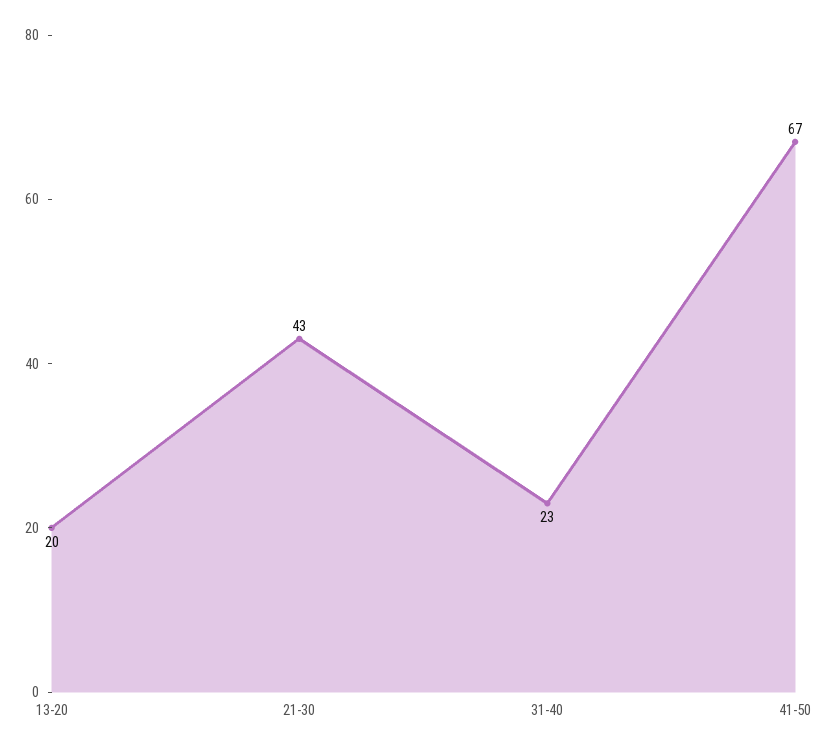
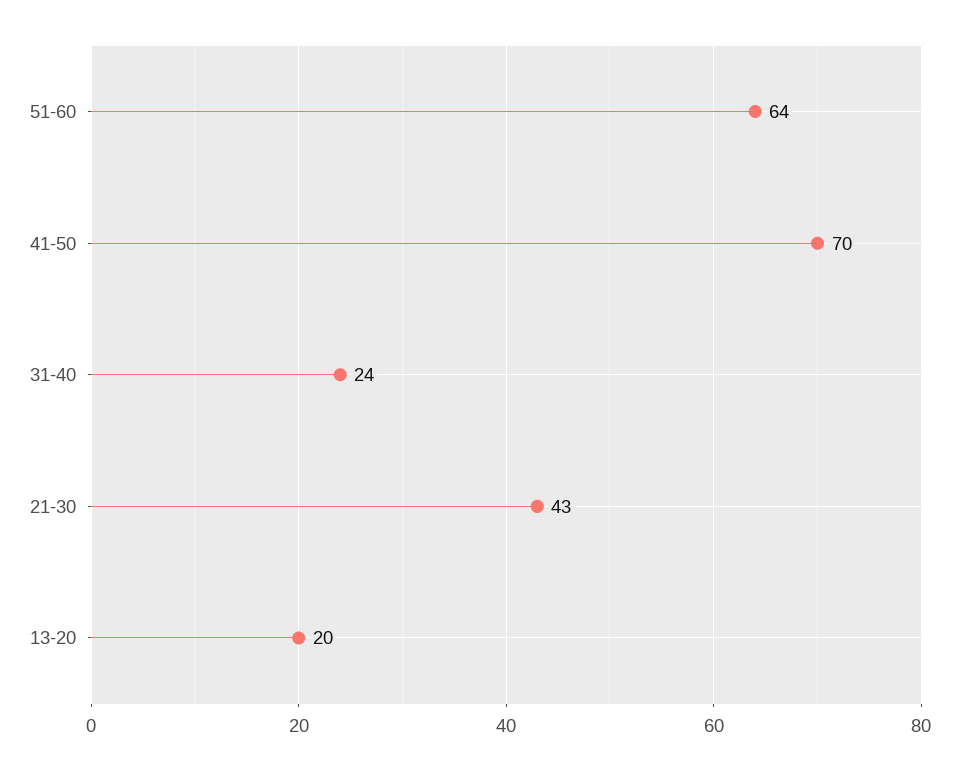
31-40: 23 -> 24
41-50: 67 -> 70
51-60: none -> 64

